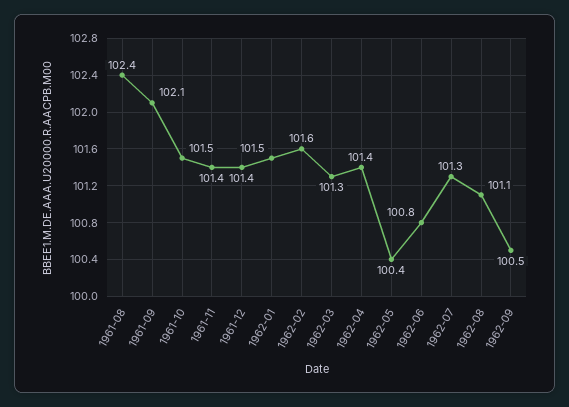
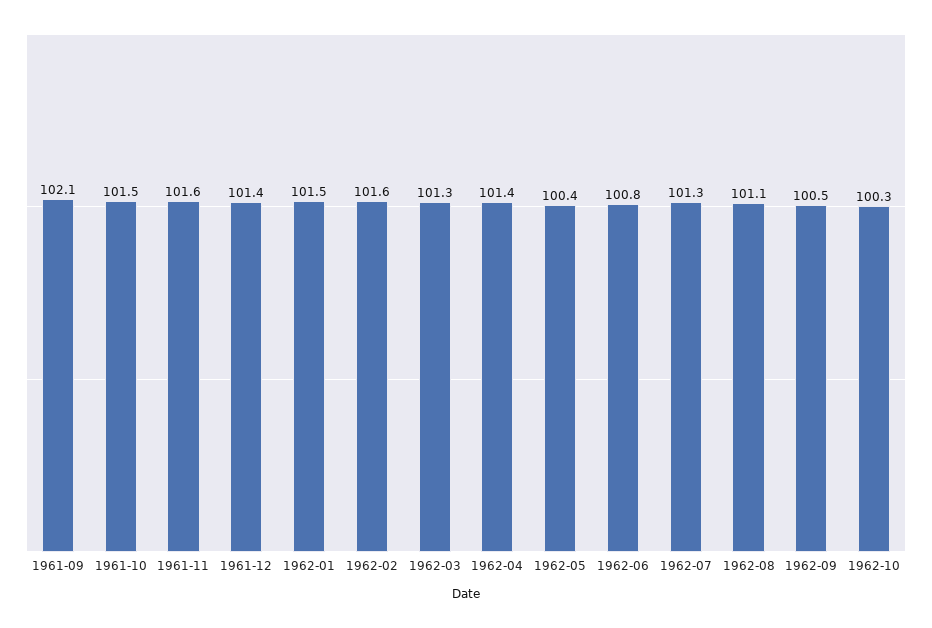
1961-08: 102.4 -> none
1961-11: 101.4 -> 101.6
1962-10: none -> 100.3

